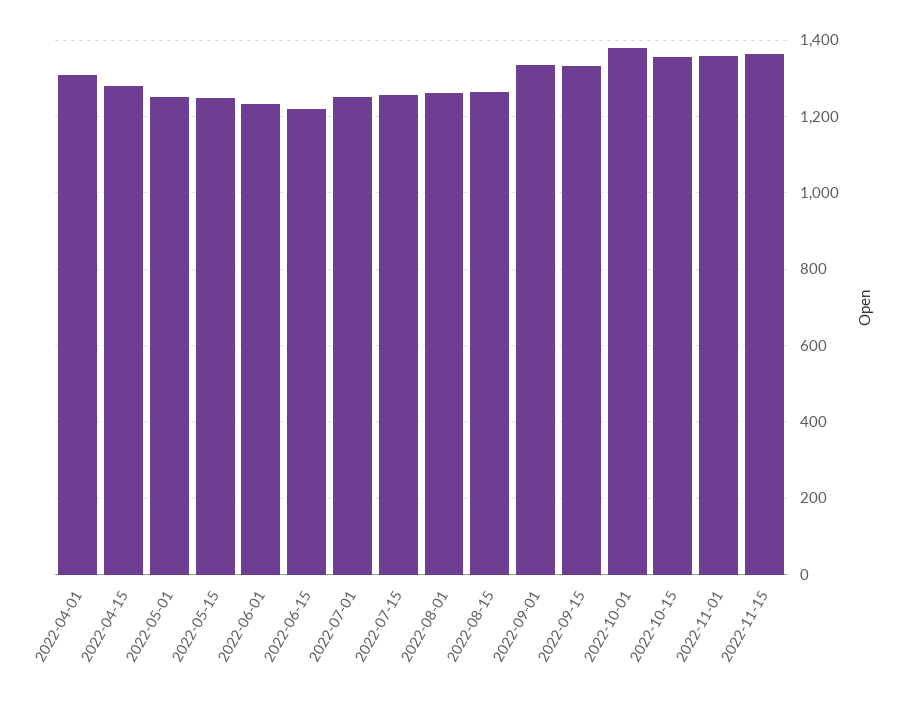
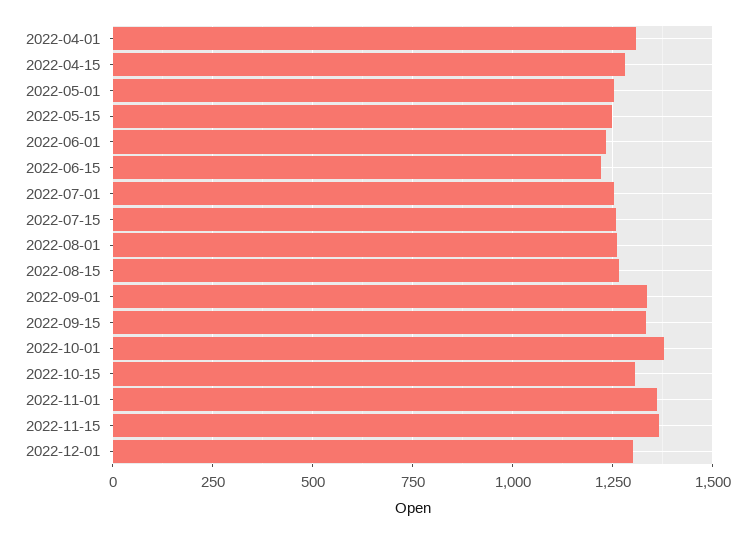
2022-10-15: 1360 -> 1300
2022-12-01: none -> 1300

